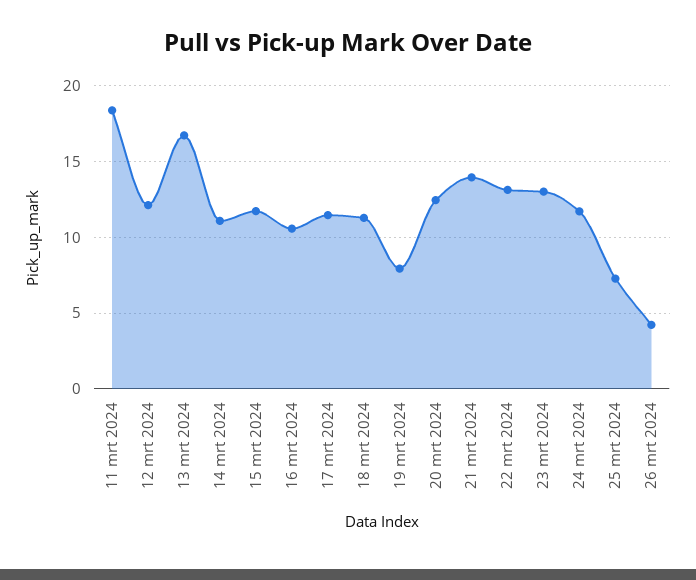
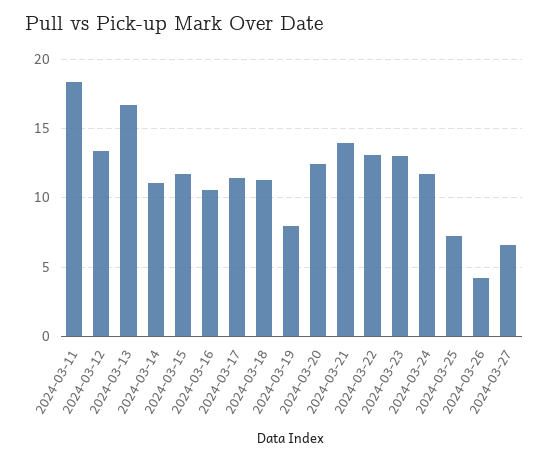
12 mrt 2024: 12 -> 13.5
2024-03-27: none -> 6.5

